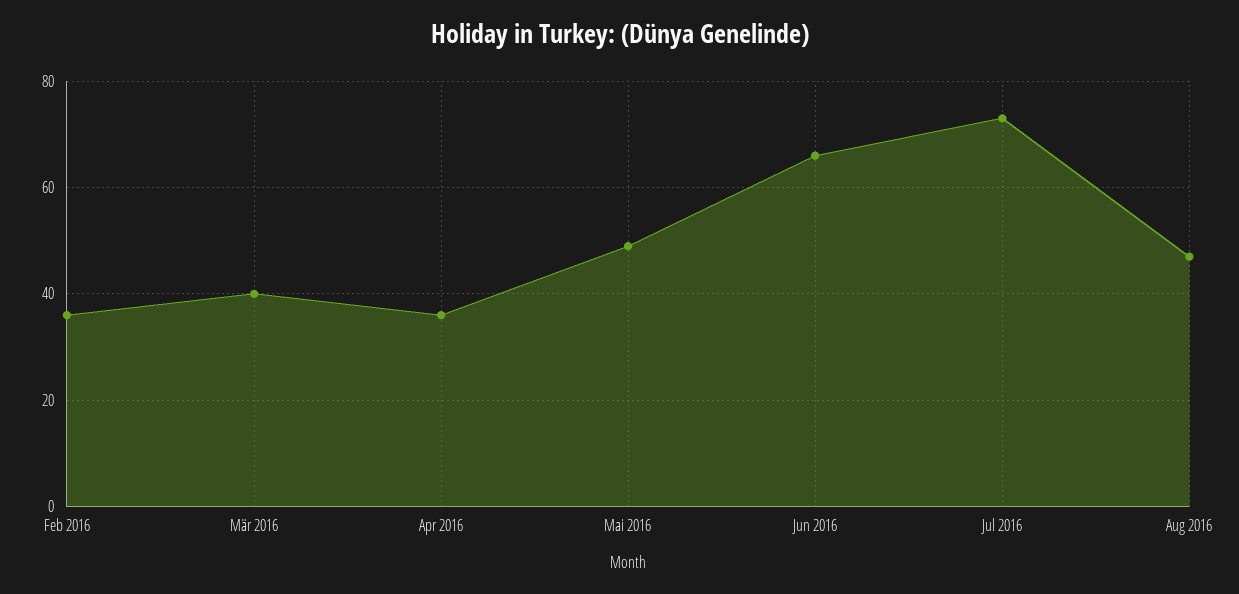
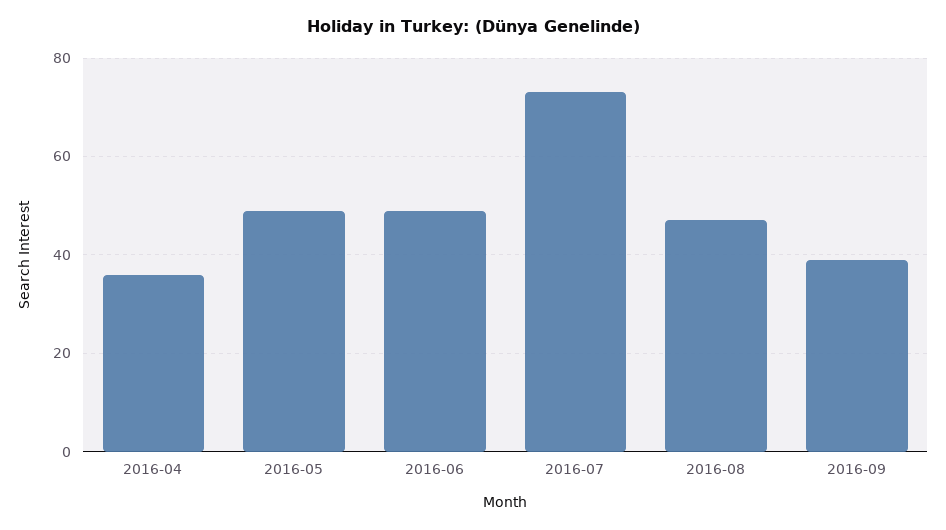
Feb 2016: 35 -> none
Mär 2016: 40 -> none
Jun 2016: 65 -> 50
2016-09: none -> 40

